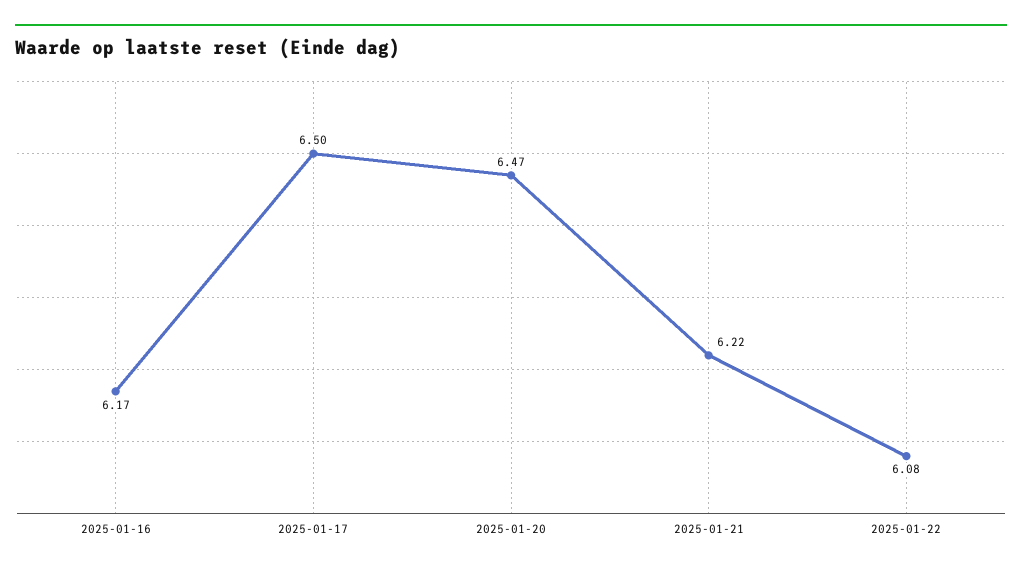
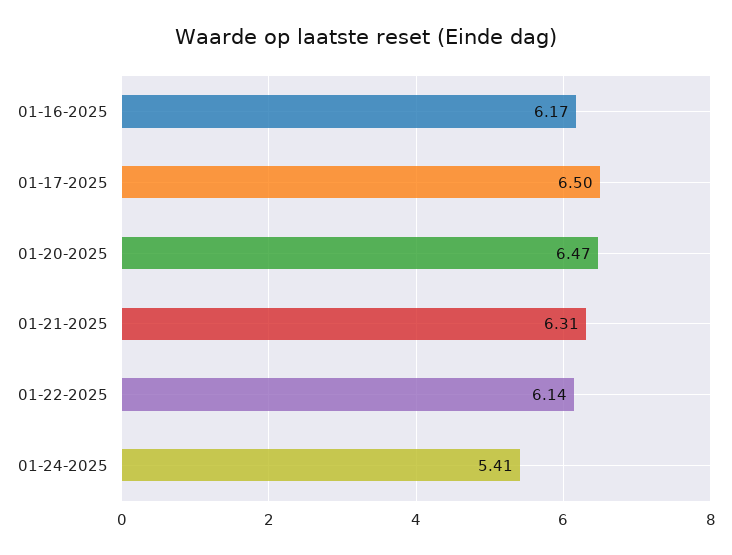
2025-01-21: 6.22 -> 6.31
2025-01-22: 6.08 -> 6.14
01-24-2025: none -> 5.41

